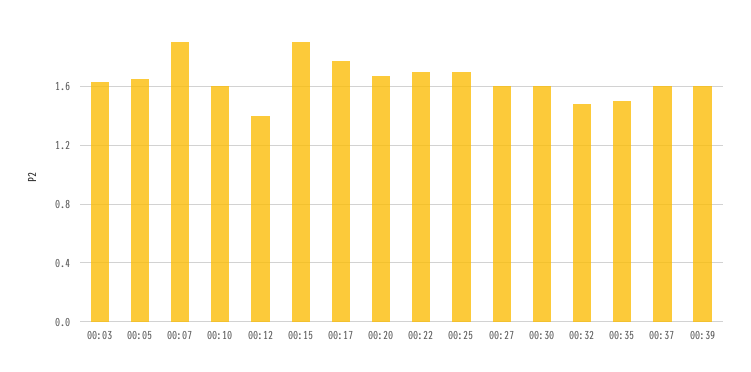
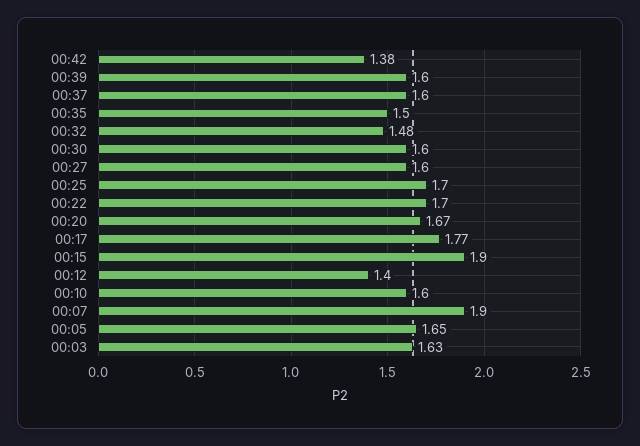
00:42: none -> 1.38

